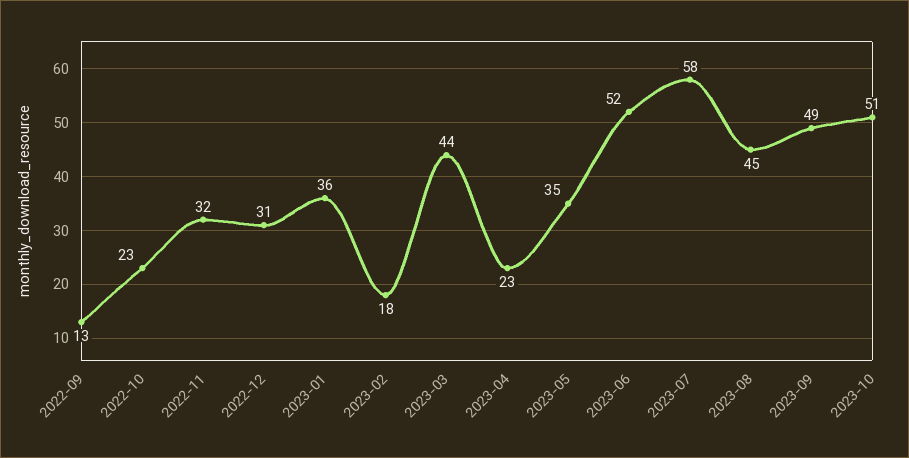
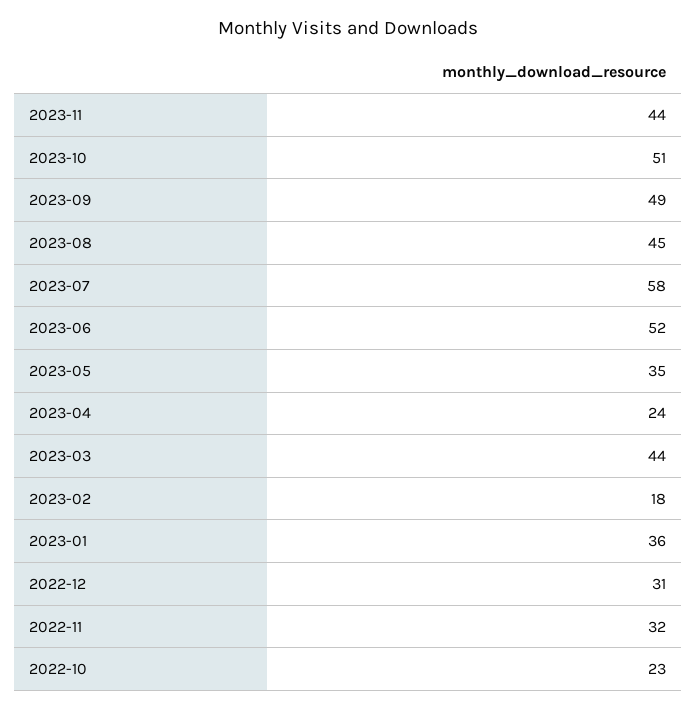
2022-09: 13 -> none
2023-04: 23 -> 24
2023-11: none -> 44

